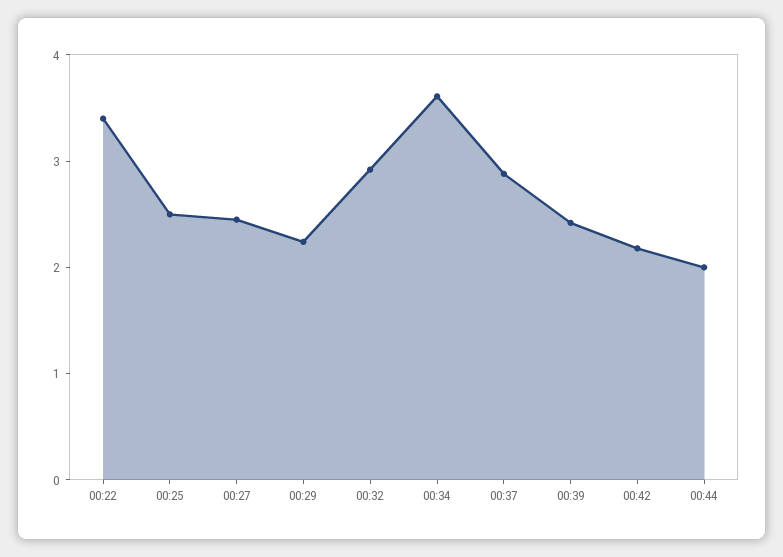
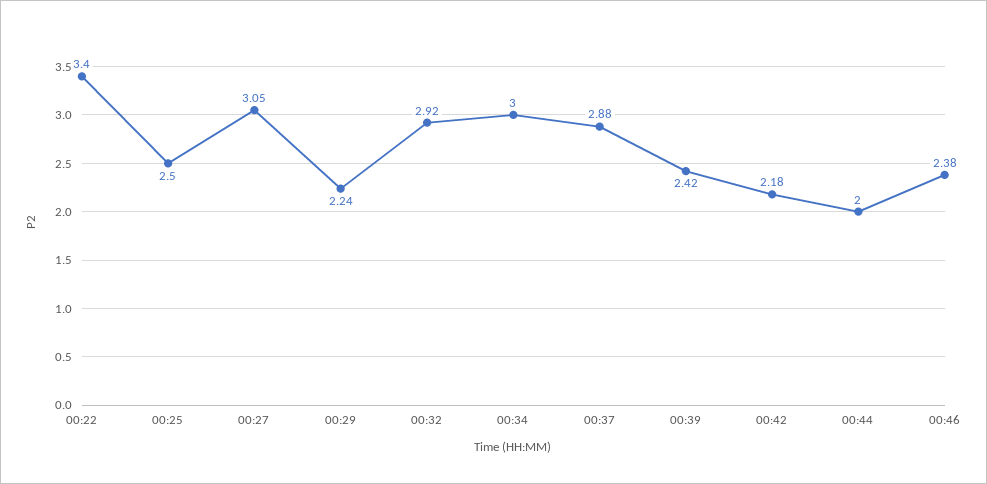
00:27: 2.4 -> 3.05
00:34: 3.6 -> 3
00:46: none -> 2.38

